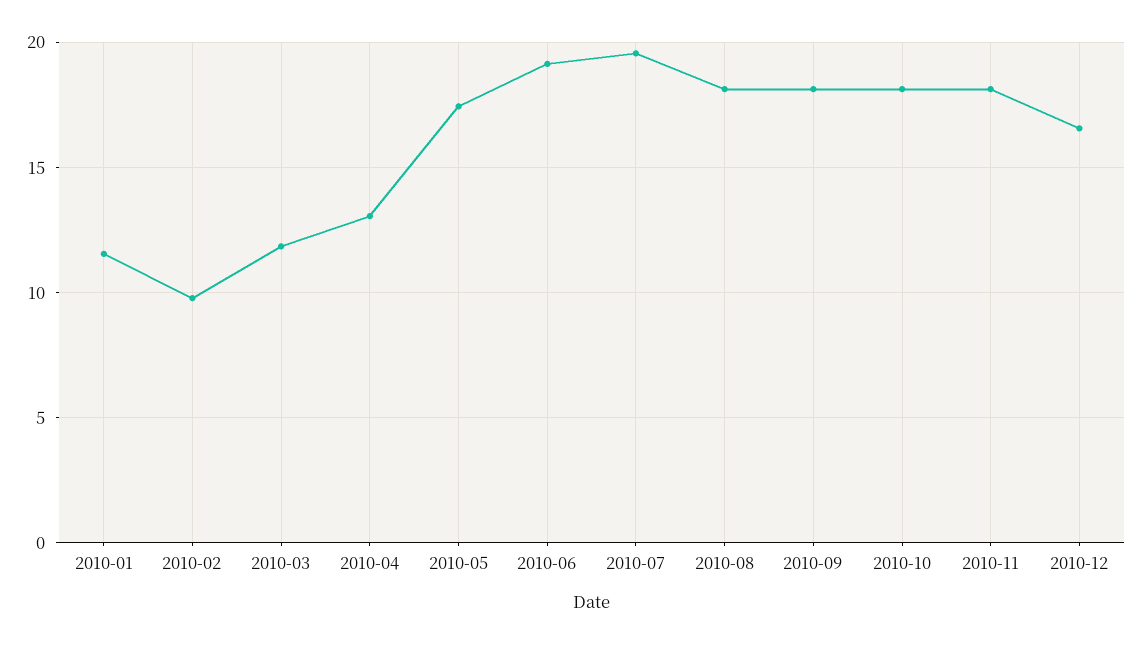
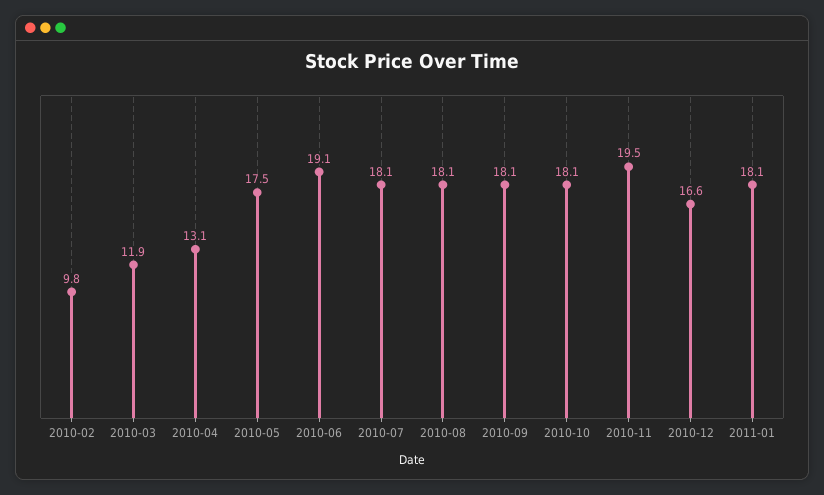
2010-01: 11.5 -> none
2010-07: 19.5 -> 18.1
2010-11: 18 -> 19.5
2011-01: none -> 18.1

